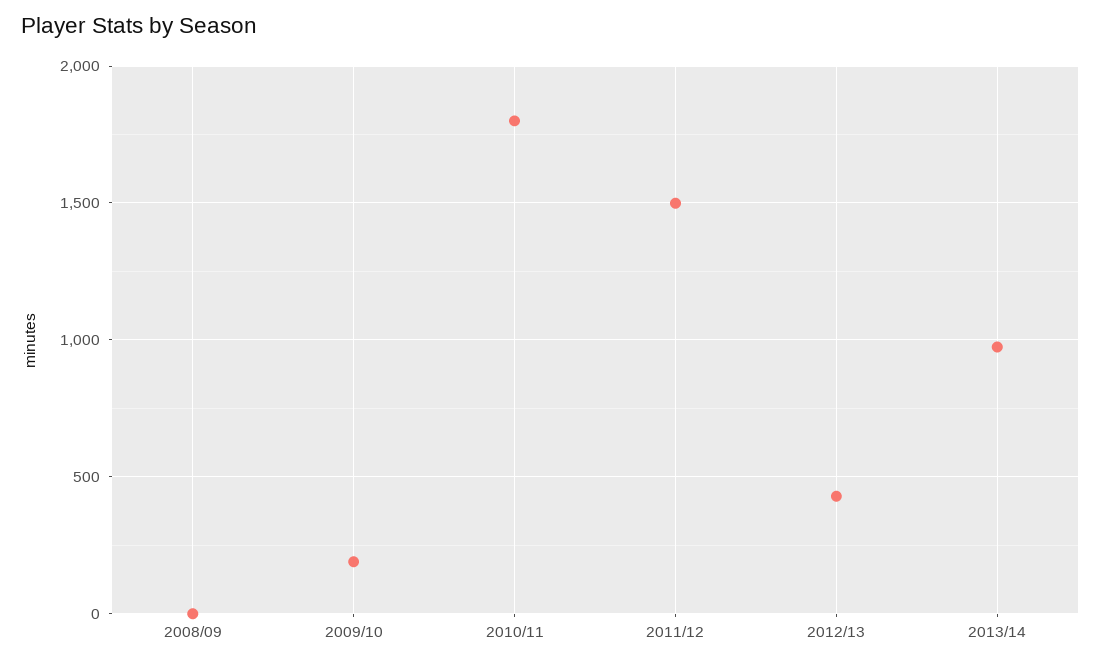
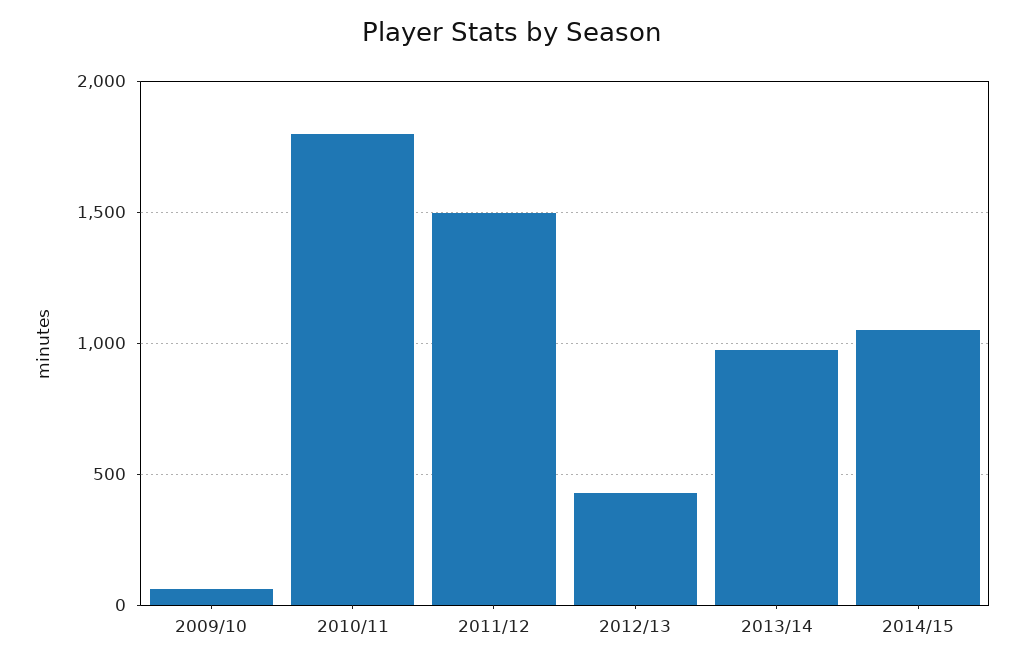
2008/09: 0 -> none
2009/10: 200 -> 50
2014/15: none -> 1050

